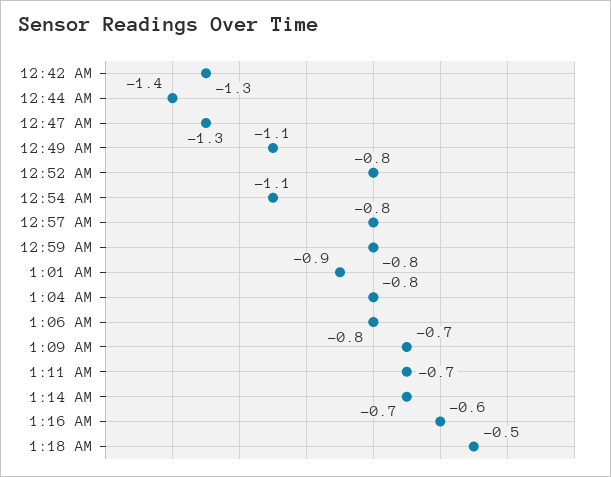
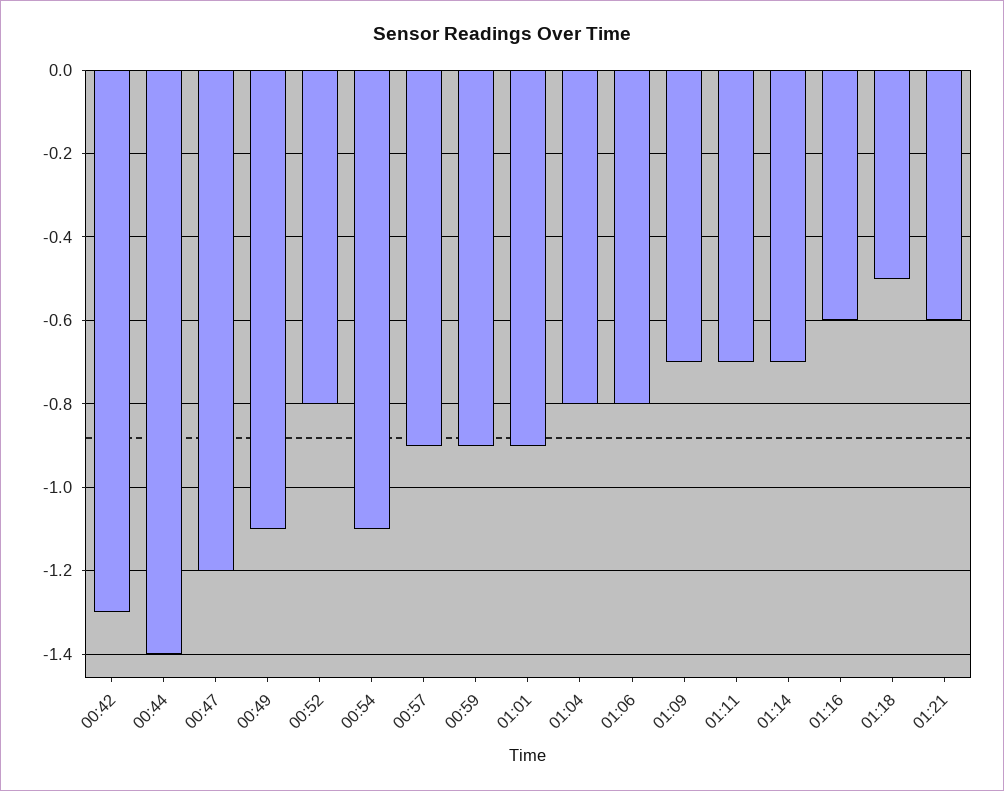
12:47 AM: -1.3 -> -1.2
12:57 AM: -0.8 -> -0.9
12:59 AM: -0.8 -> -0.9
01:21: none -> -0.6

